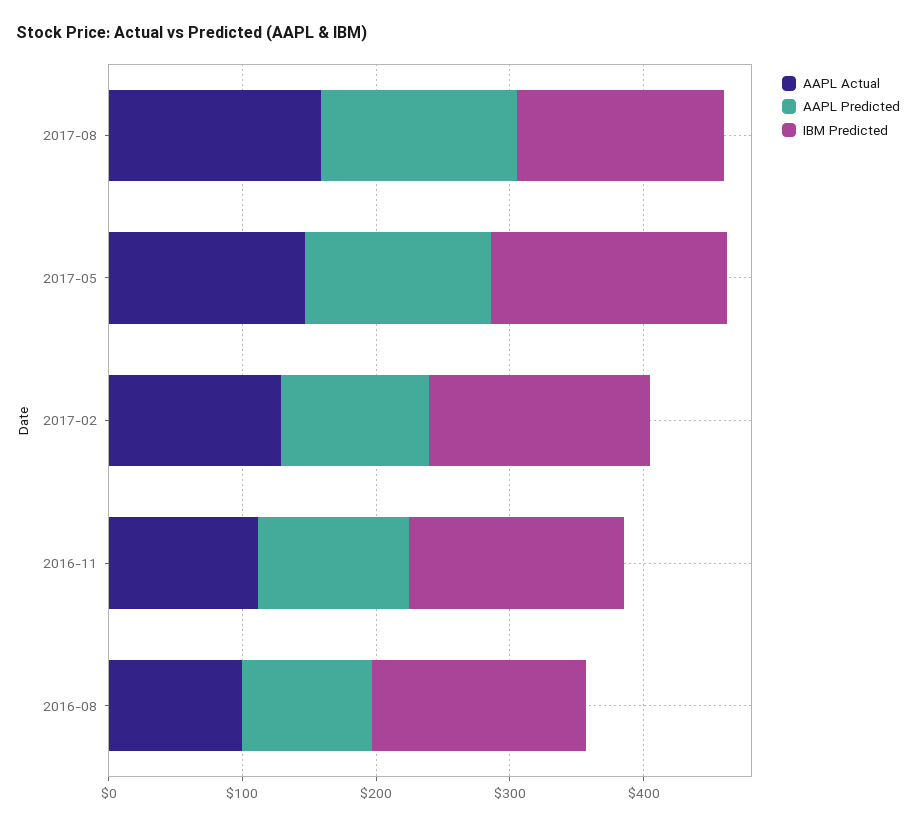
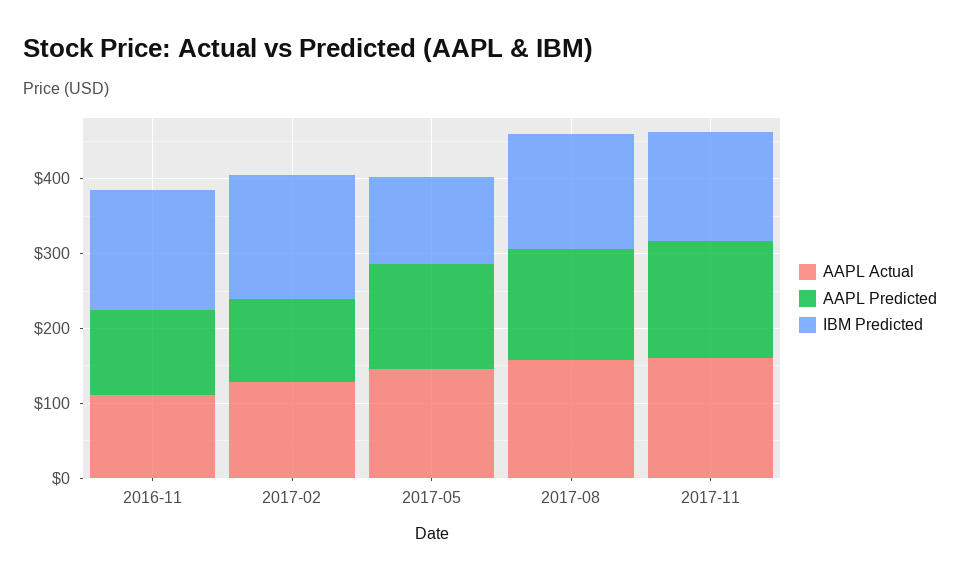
IBM Predicted, 2017-05: 180 -> 120
AAPL Actual, 2016-08: 100 -> none
AAPL Predicted, 2016-08: 100 -> none
IBM Predicted, 2016-08: 160 -> none
AAPL Actual, 2017-11: none -> 160
AAPL Predicted, 2017-11: none -> 160
IBM Predicted, 2017-11: none -> 140

